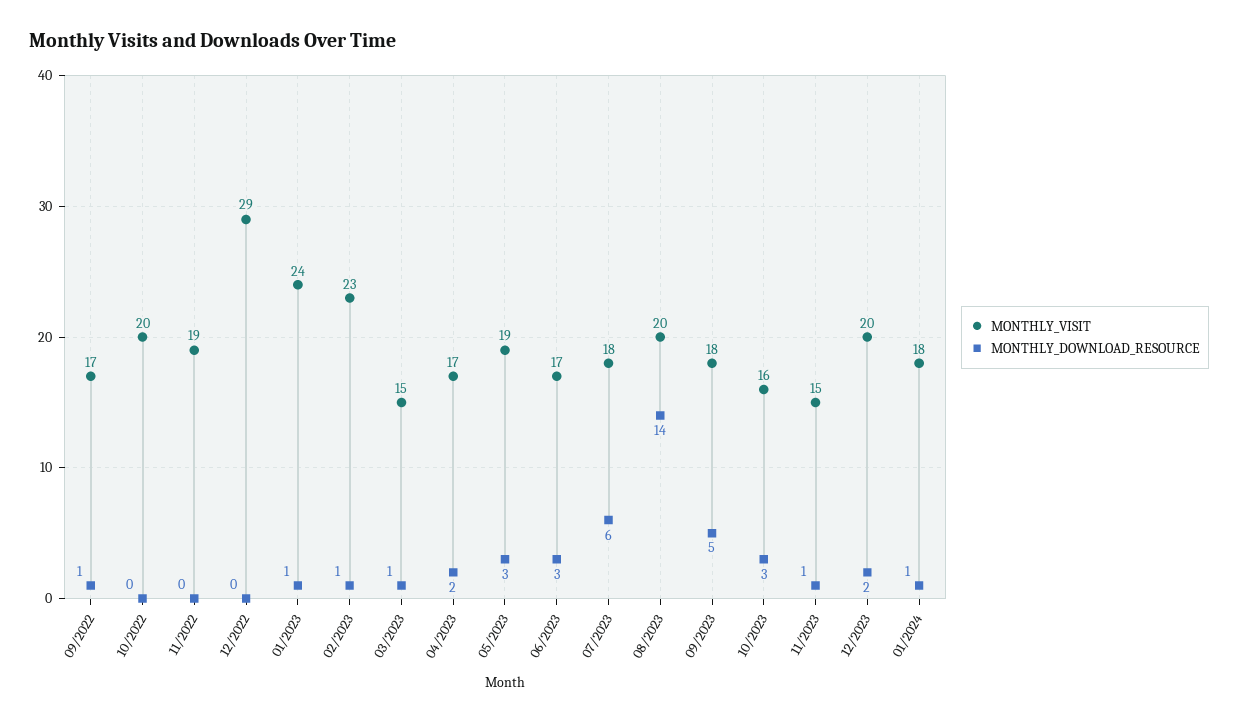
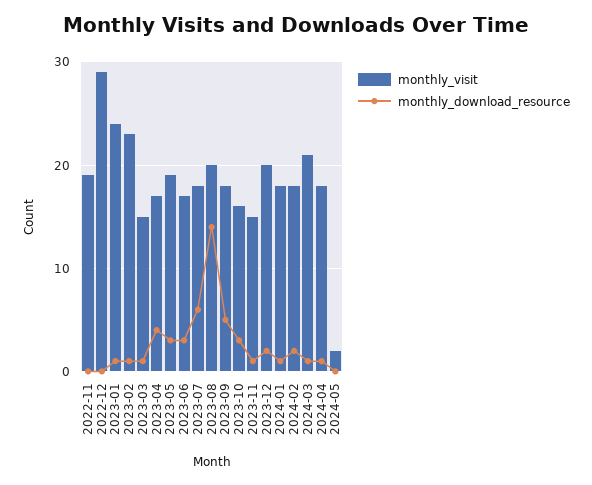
MONTHLY_VISIT, 09/2022: 17 -> none
MONTHLY_DOWNLOAD_RESOURCE, 09/2022: 1 -> none
MONTHLY_VISIT, 10/2022: 20 -> none
MONTHLY_DOWNLOAD_RESOURCE, 10/2022: 0 -> none
MONTHLY_DOWNLOAD_RESOURCE, 04/2023: 2 -> 4
MONTHLY_VISIT, 2024-02: none -> 18
MONTHLY_DOWNLOAD_RESOURCE, 2024-02: none -> 2
MONTHLY_VISIT, 2024-03: none -> 21
MONTHLY_DOWNLOAD_RESOURCE, 2024-03: none -> 1
MONTHLY_VISIT, 2024-04: none -> 18
MONTHLY_DOWNLOAD_RESOURCE, 2024-04: none -> 1
MONTHLY_VISIT, 2024-05: none -> 2
MONTHLY_DOWNLOAD_RESOURCE, 2024-05: none -> 0

